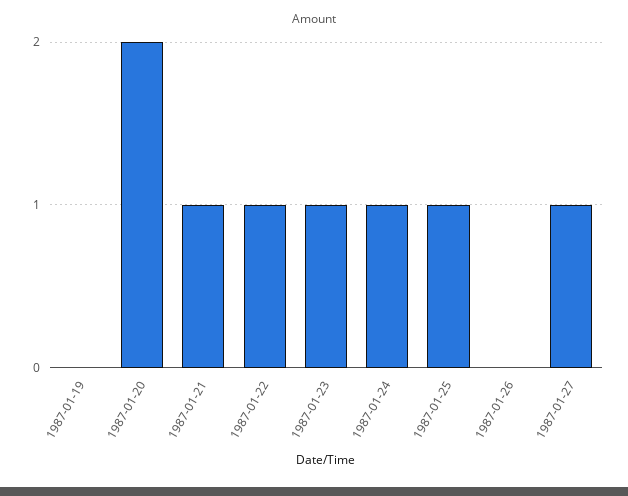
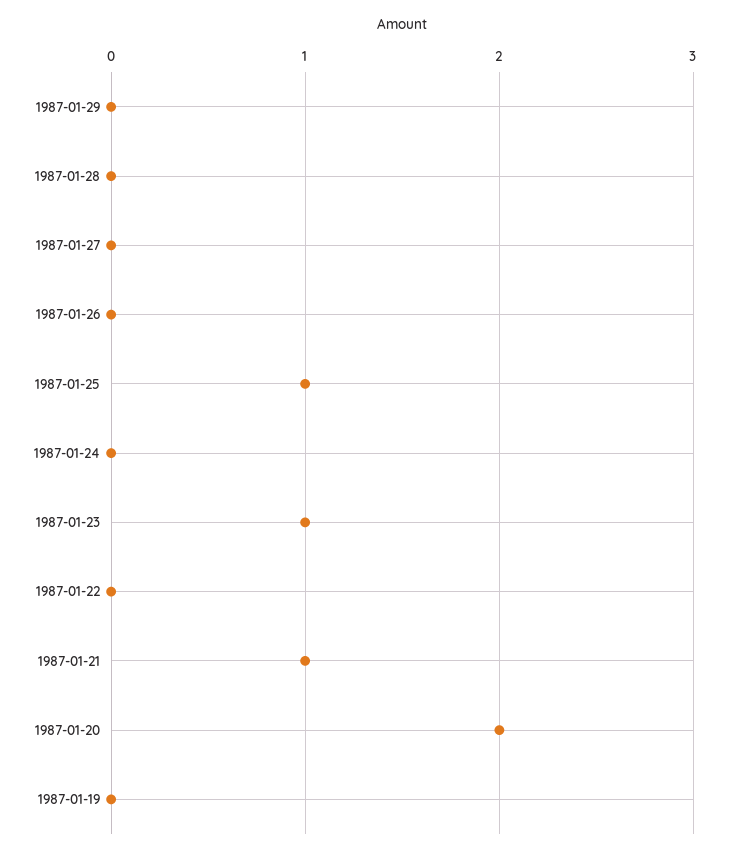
1987-01-22: 1 -> 0
1987-01-24: 1 -> 0
1987-01-27: 1 -> 0
1987-01-29: none -> 0
1987-01-28: none -> 0

